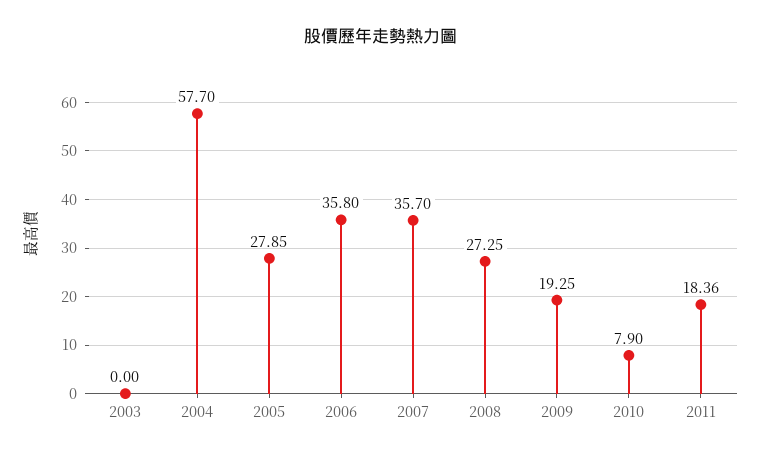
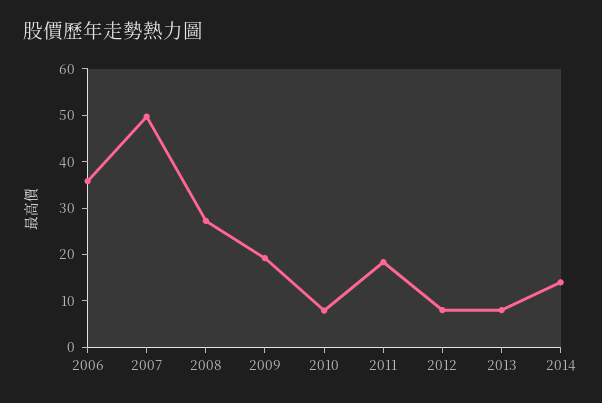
2003: 0 -> none
2004: 57.7 -> none
2005: 27.85 -> none
2007: 35.7 -> 50
2012: none -> 8
2013: none -> 8
2014: none -> 14

